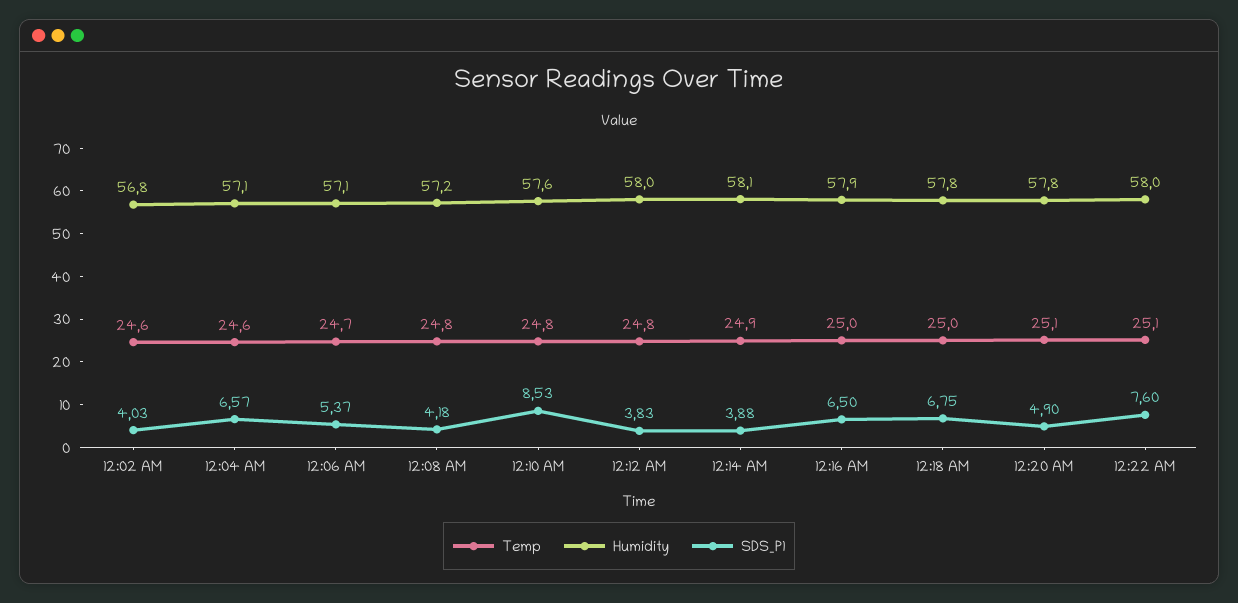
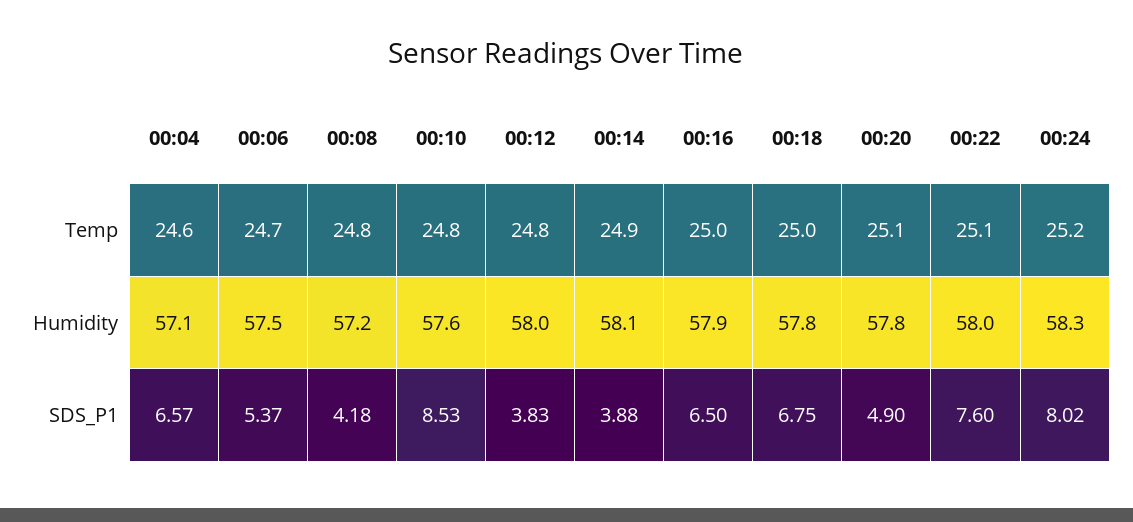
Temp, 12:02 AM: 24.6 -> none
Humidity, 12:02 AM: 56.8 -> none
SDS_P1, 12:02 AM: 4.03 -> none
Humidity, 12:06 AM: 57.1 -> 57.5
Temp, 00:24: none -> 25.2
Humidity, 00:24: none -> 58.3
SDS_P1, 00:24: none -> 8.02

